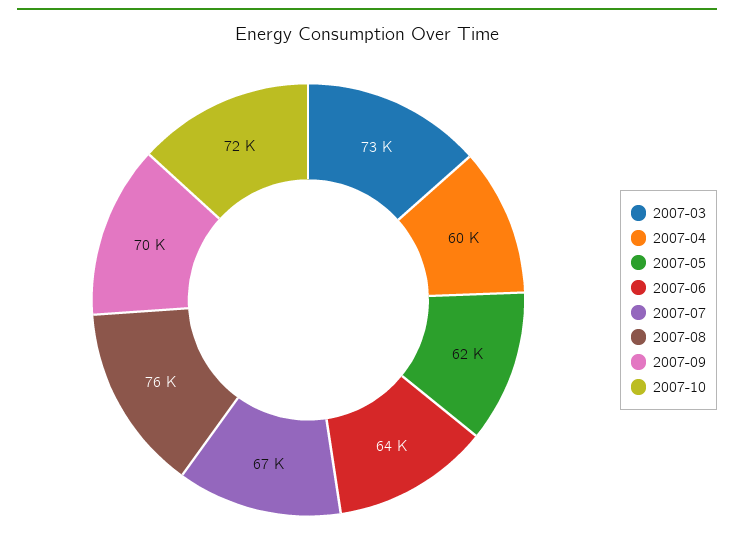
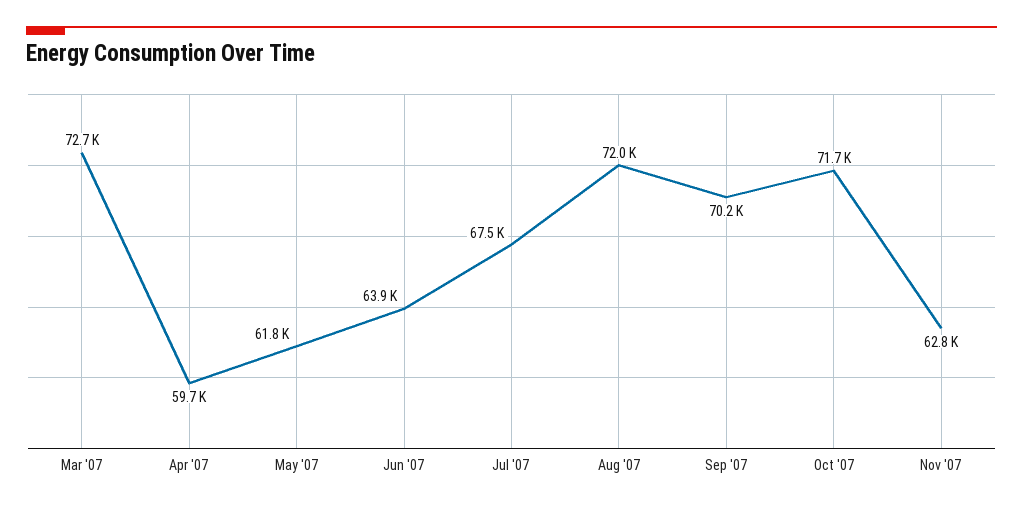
2007-08: 76000 -> 72000
Nov '07: none -> 62800

